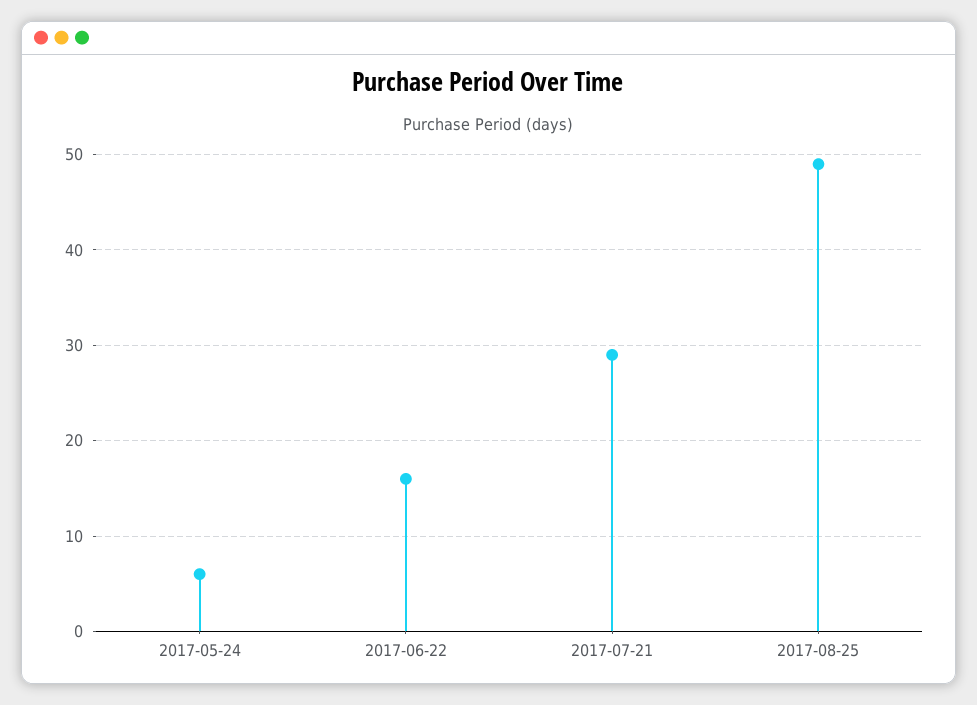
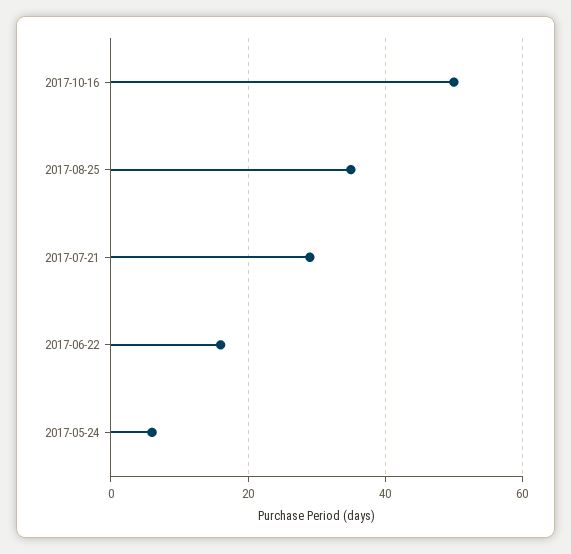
2017-08-25: 49 -> 35
2017-10-16: none -> 50

